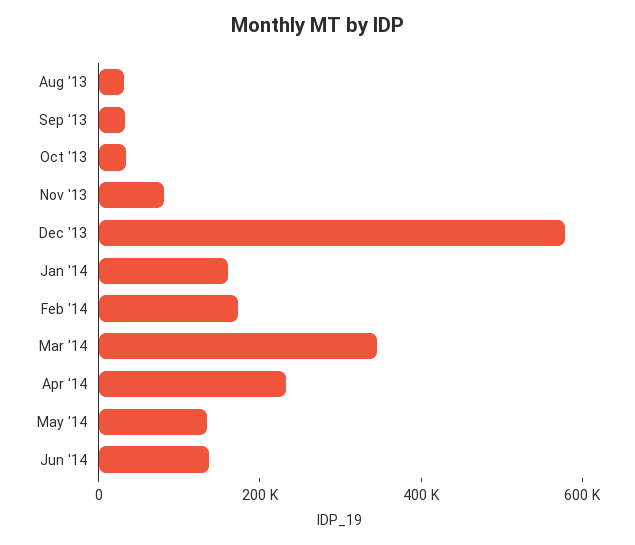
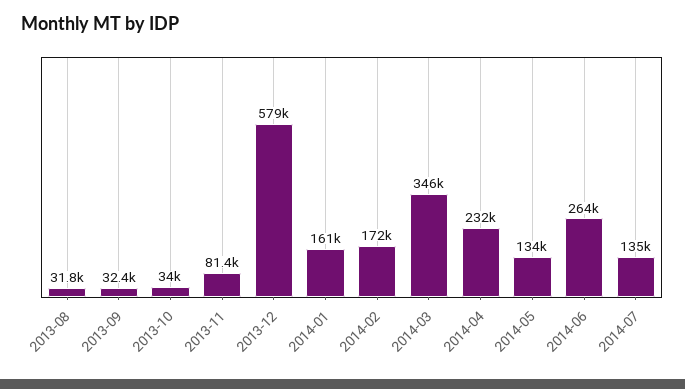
Jun '14: 150000 -> 264000
2014-07: none -> 135000

